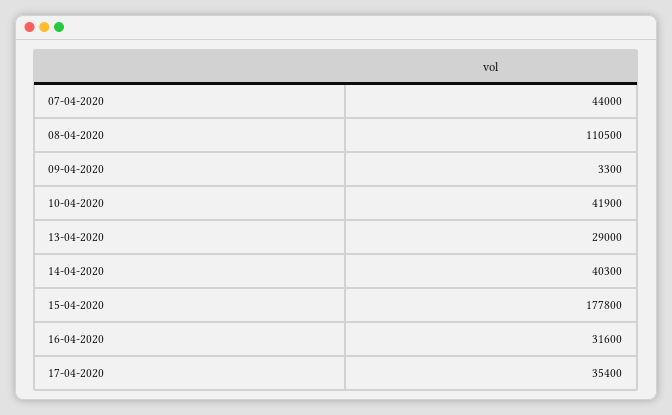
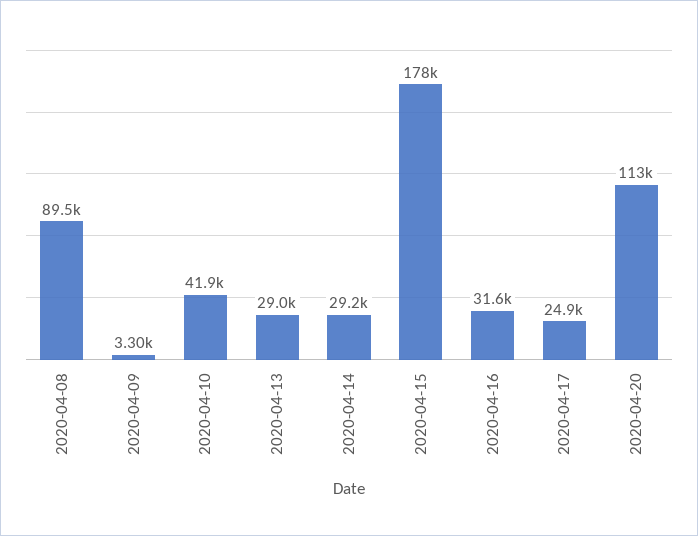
07-04-2020: 44000 -> none
08-04-2020: 110500 -> 89500
14-04-2020: 40300 -> 29200
17-04-2020: 35400 -> 24900
2020-04-20: none -> 113000

